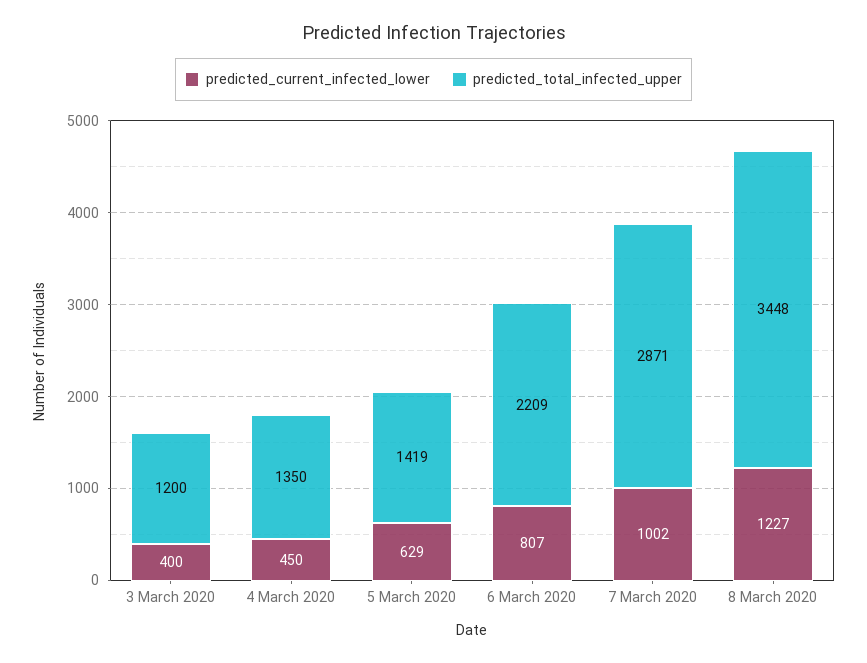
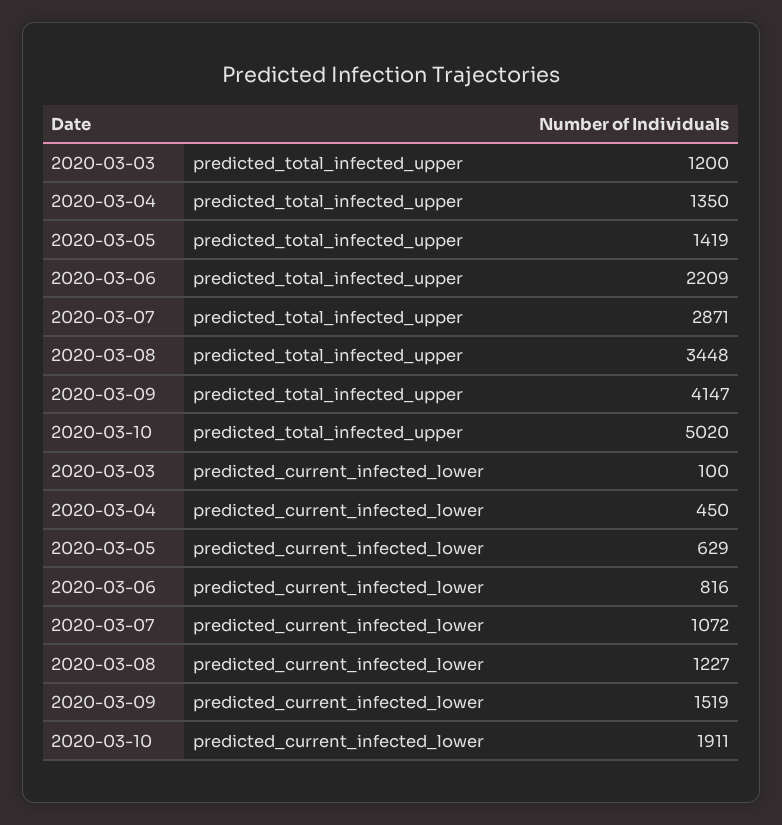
predicted_current_infected_lower, 3 March 2020: 400 -> 100
predicted_current_infected_lower, 6 March 2020: 807 -> 816
predicted_current_infected_lower, 7 March 2020: 1002 -> 1072
predicted_total_infected_upper, 2020-03-09: none -> 4147
predicted_total_infected_upper, 2020-03-10: none -> 5020
predicted_current_infected_lower, 2020-03-09: none -> 1519
predicted_current_infected_lower, 2020-03-10: none -> 1911

